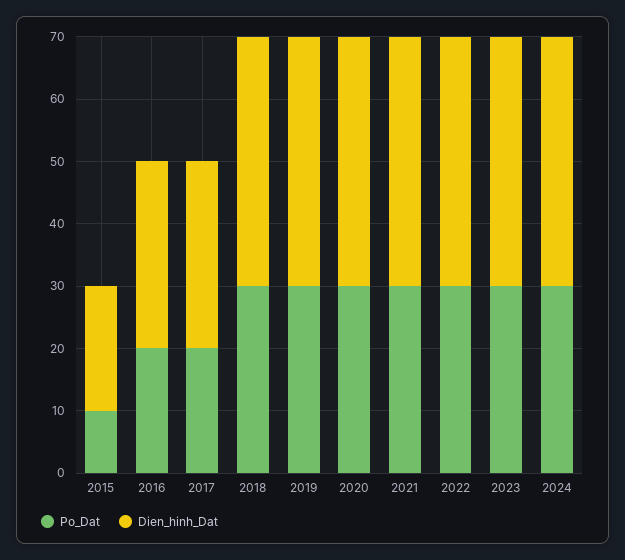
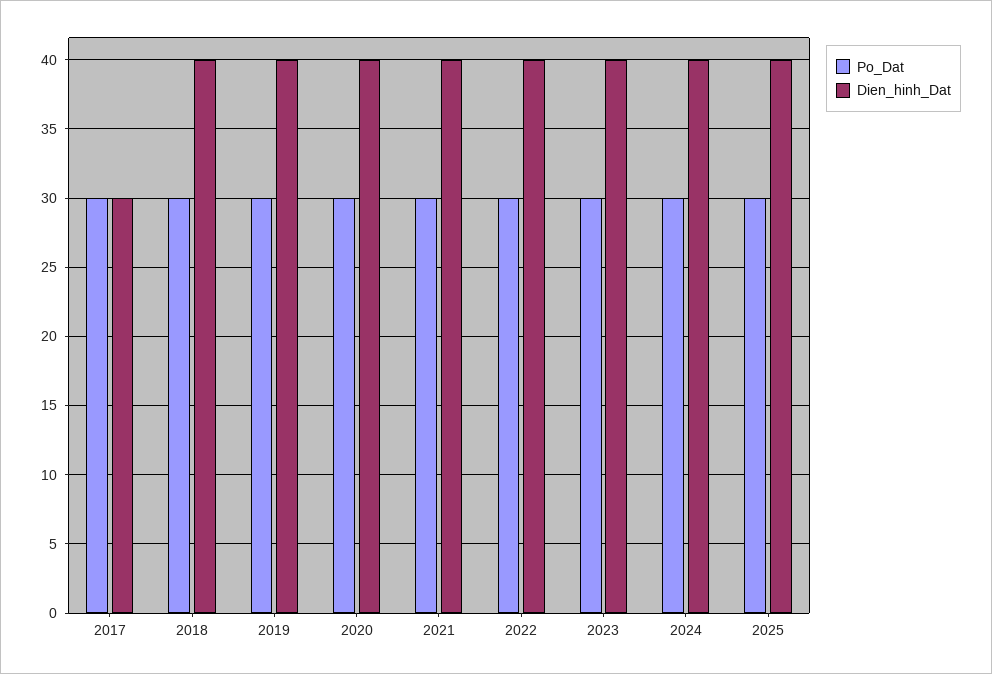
Po_Dat, 2015: 10 -> none
Dien_hinh_Dat, 2015: 20 -> none
Po_Dat, 2016: 20 -> none
Dien_hinh_Dat, 2016: 30 -> none
Po_Dat, 2017: 20 -> 30
Po_Dat, 2025: none -> 30
Dien_hinh_Dat, 2025: none -> 40

